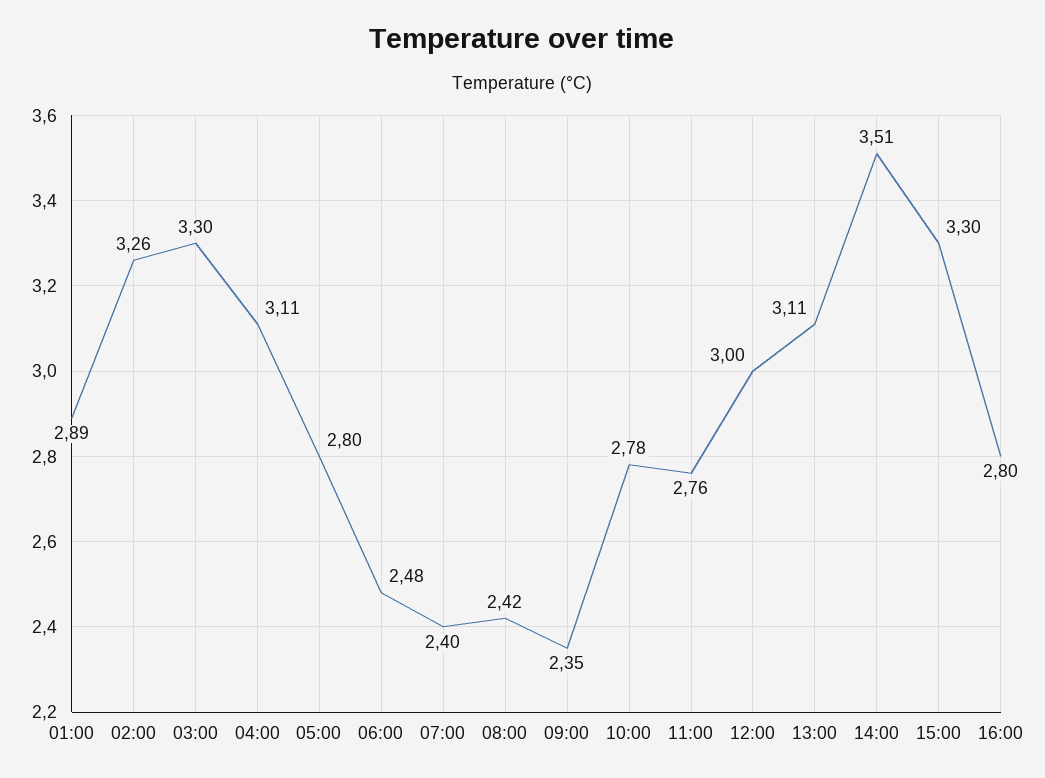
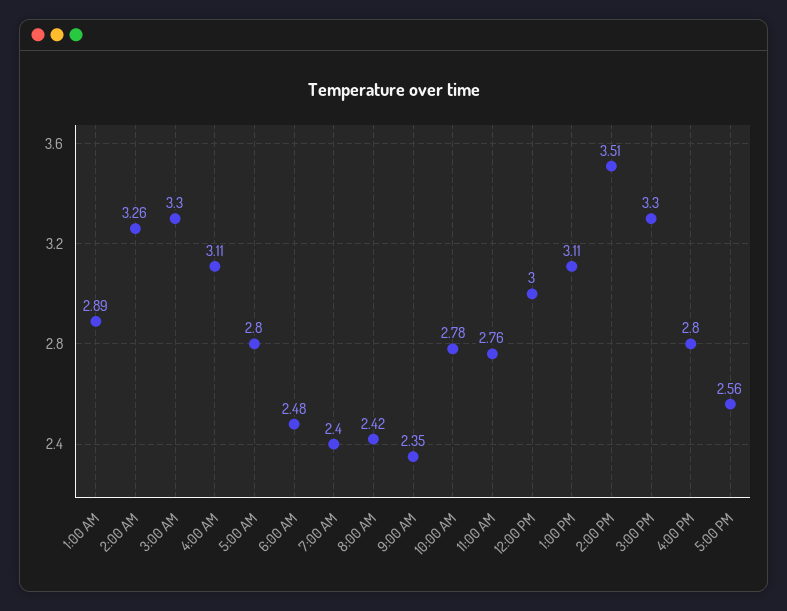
5:00 PM: none -> 2.56

